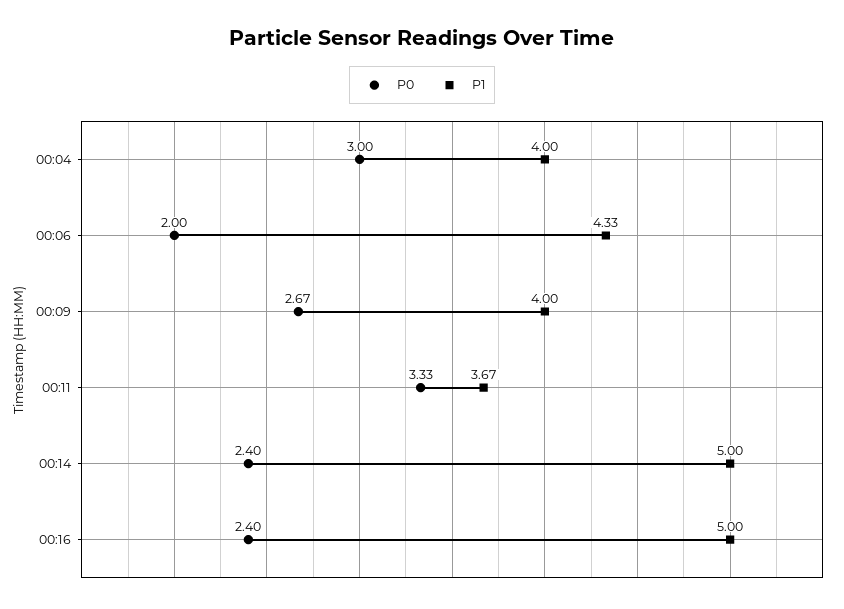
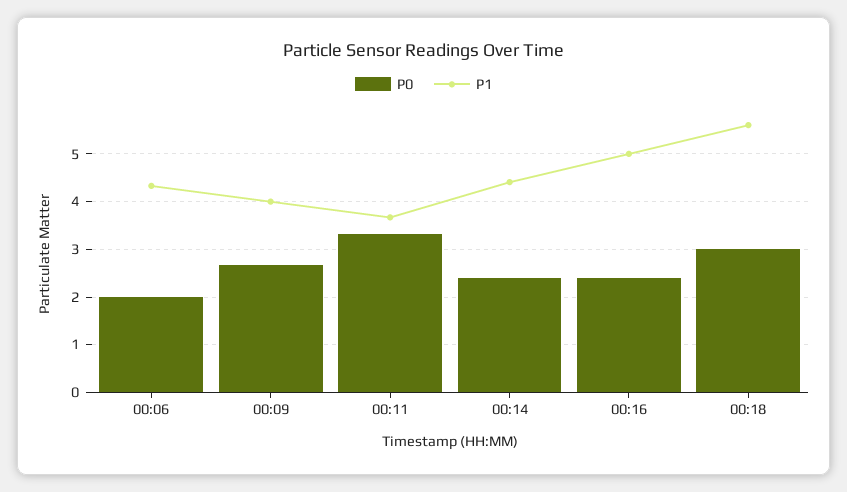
P0, 00:04: 3 -> none
P1, 00:04: 4 -> none
P1, 00:14: 5 -> 4.4
P0, 00:18: none -> 3
P1, 00:18: none -> 5.6

